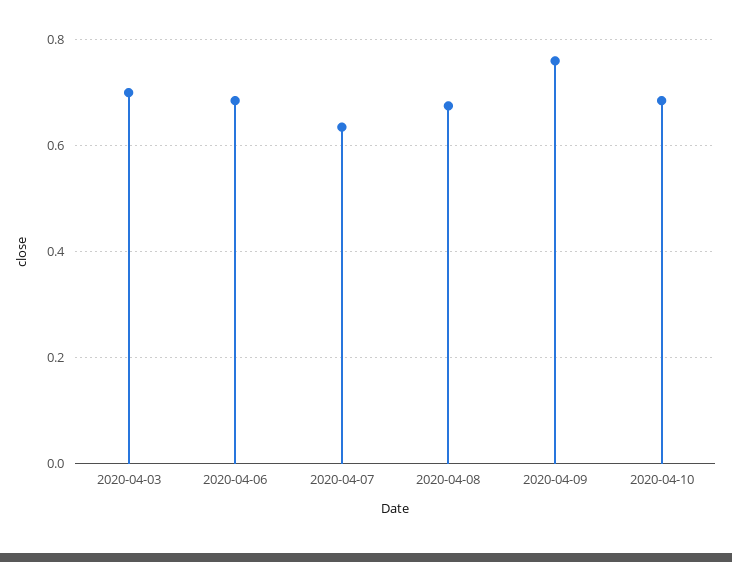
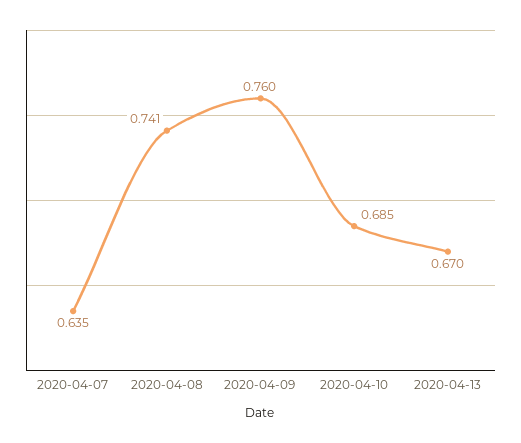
2020-04-03: 0.7 -> none
2020-04-06: 0.68 -> none
2020-04-08: 0.68 -> 0.741
2020-04-13: none -> 0.67

